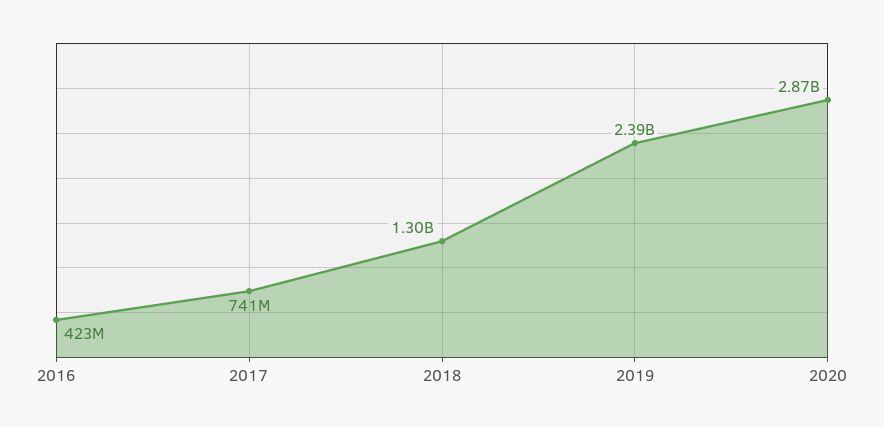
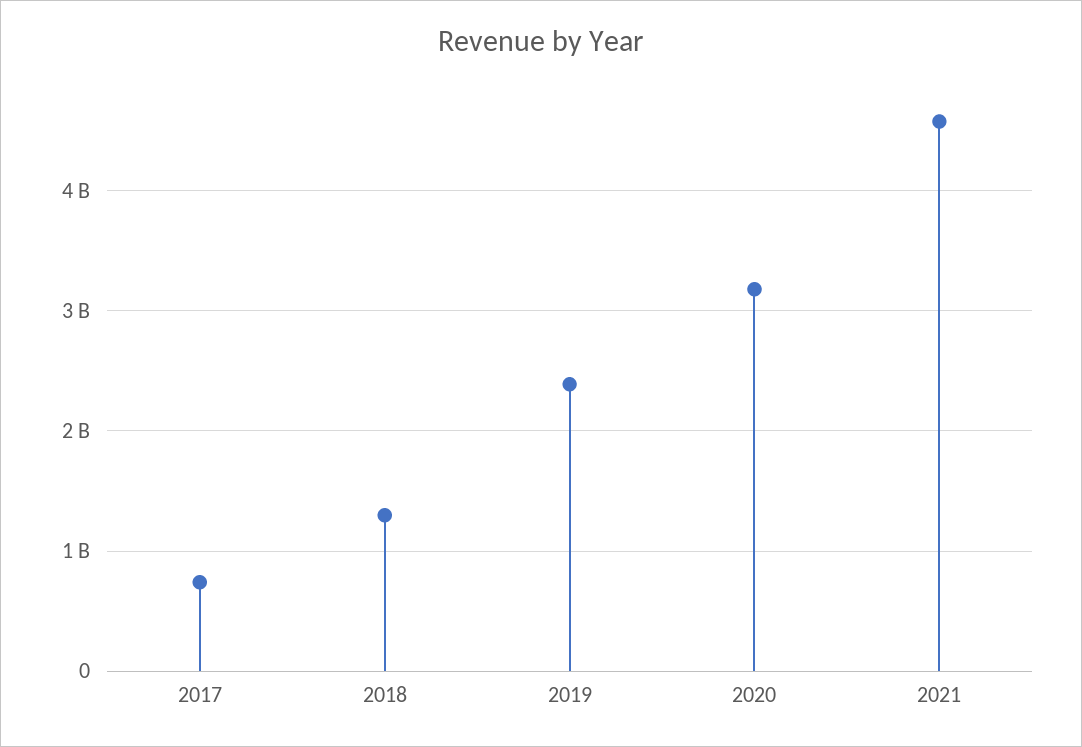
2016: 423000000 -> none
2020: 2870000000 -> 3200000000
2021: none -> 4600000000

